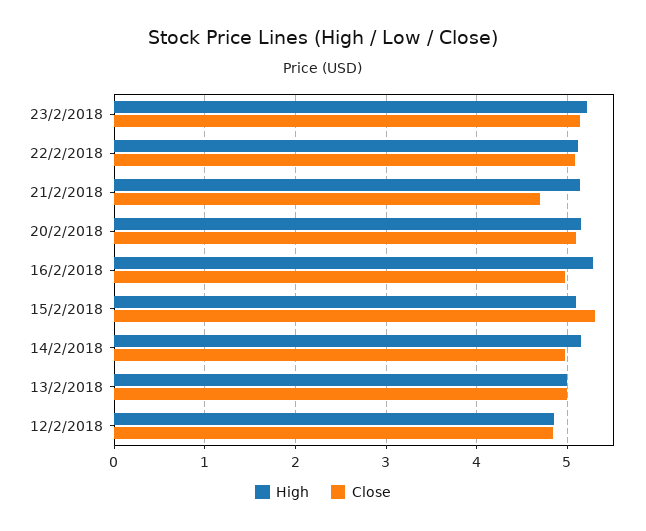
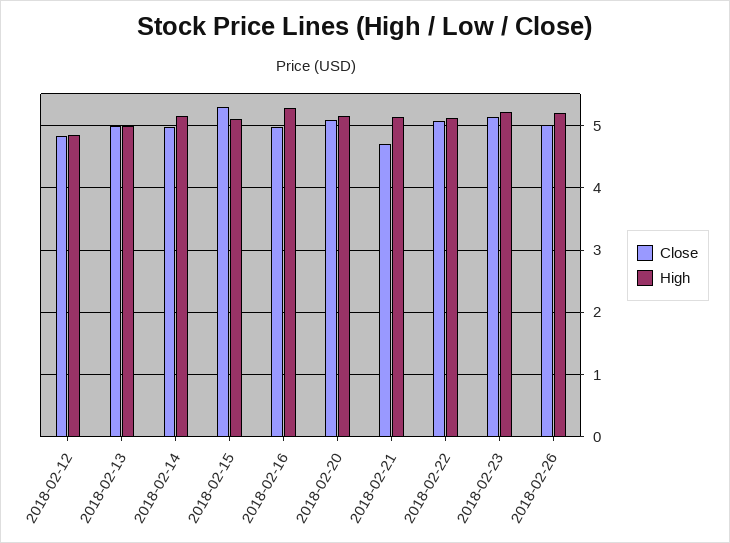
Close, 2018-02-26: none -> 5
High, 2018-02-26: none -> 5.2

